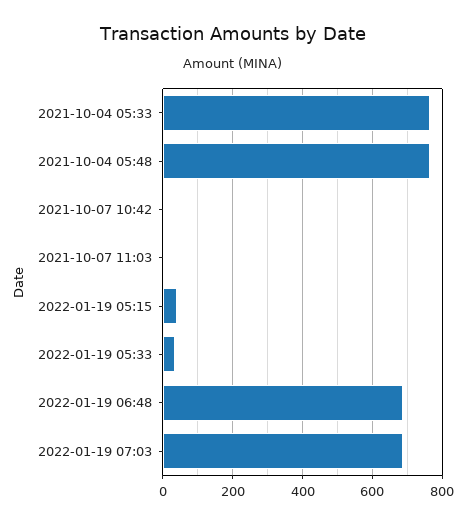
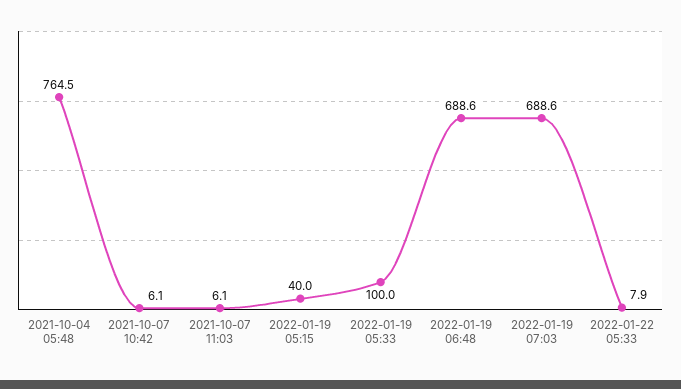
2021-10-04 05:33: 760 -> none
2022-01-19 05:33: 40 -> 100
2022-01-22 05:33: none -> 7.9

